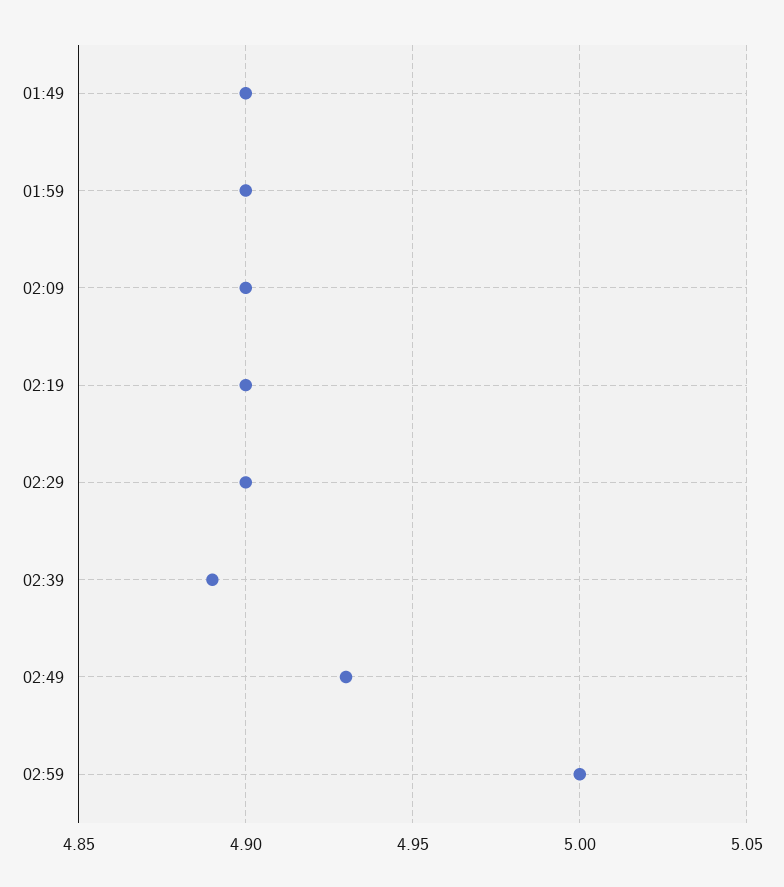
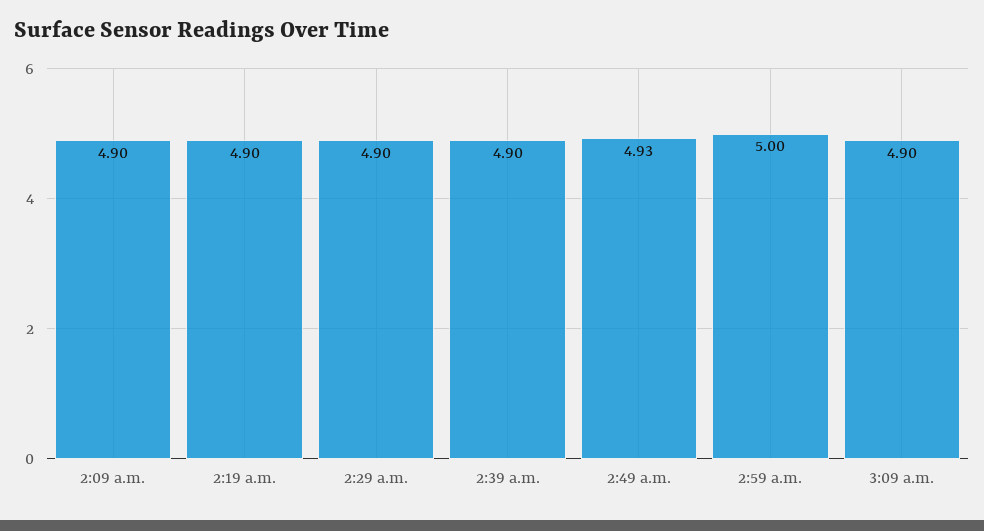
01:49: 4.9 -> none
01:59: 4.9 -> none
02:39: 4.89 -> 4.9
3:09 a.m.: none -> 4.9

